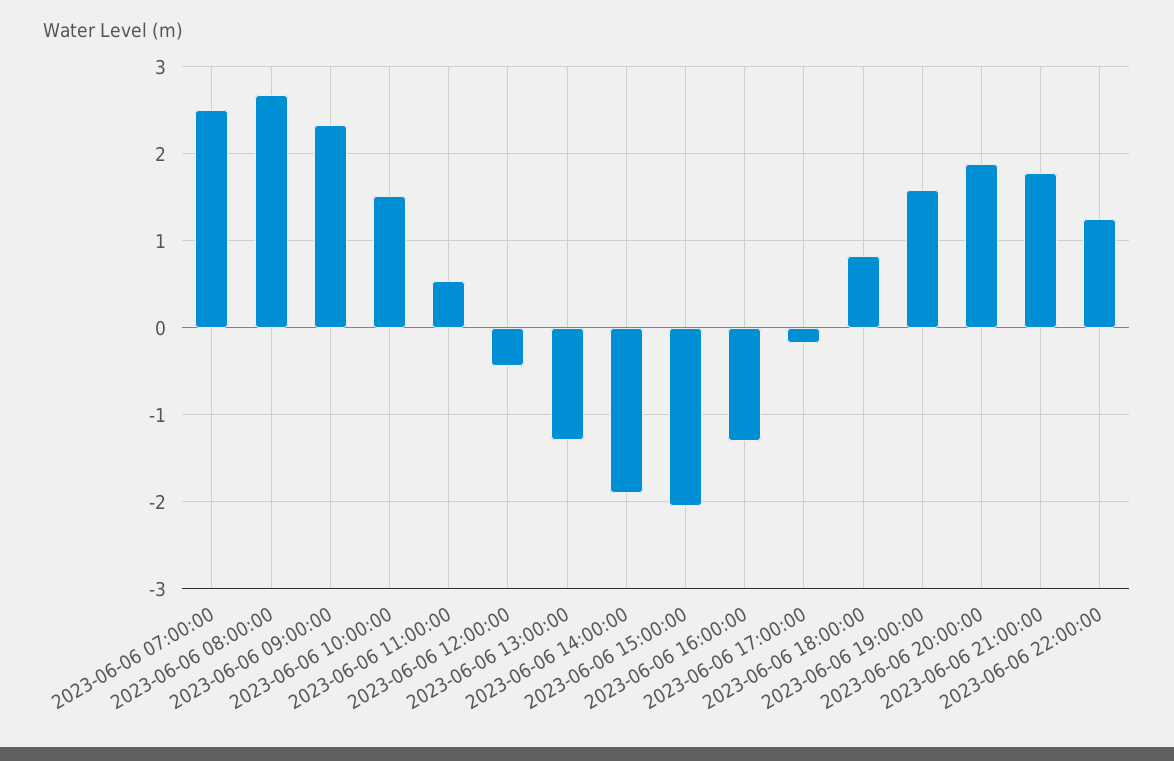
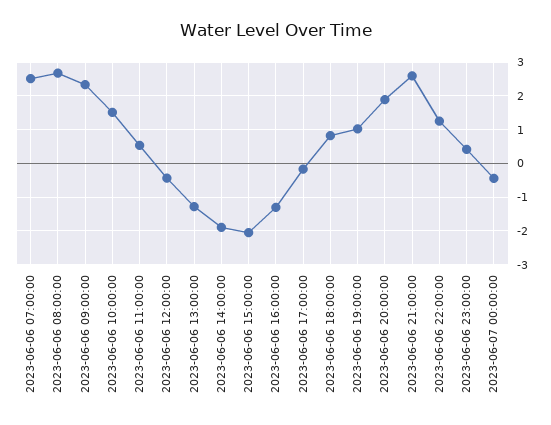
2023-06-06 19:00:00: 1.6 -> 1
2023-06-06 21:00:00: 1.8 -> 2.6
2023-06-06 23:00:00: none -> 0.4
2023-06-07 00:00:00: none -> -0.4

